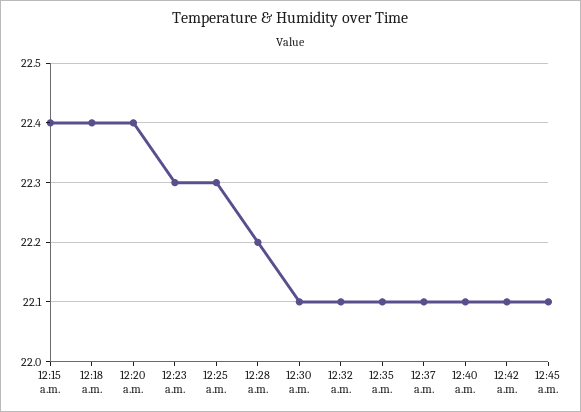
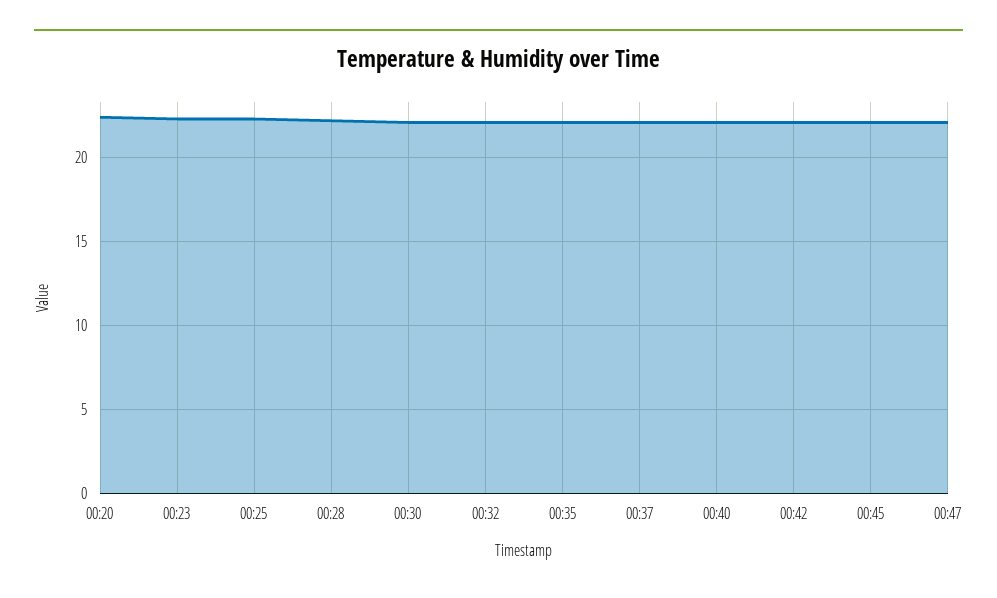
12:15 a.m.: 22.4 -> none
12:18 a.m.: 22.4 -> none
00:47: none -> 22

